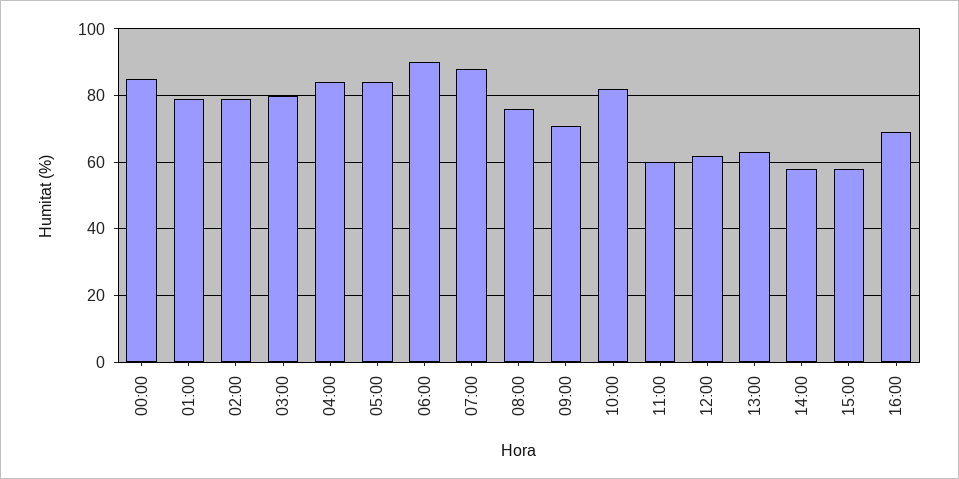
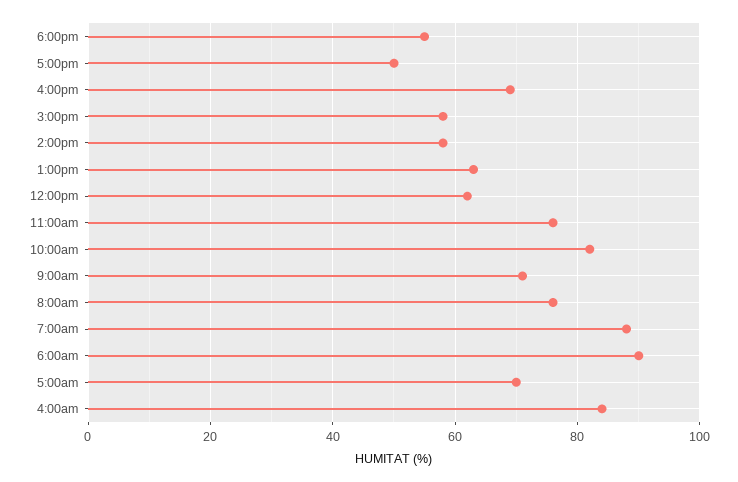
00:00: 85 -> none
01:00: 80 -> none
02:00: 80 -> none
03:00: 80 -> none
05:00: 85 -> 70
11:00: 60 -> 75
6:00pm: none -> 55
5:00pm: none -> 50

